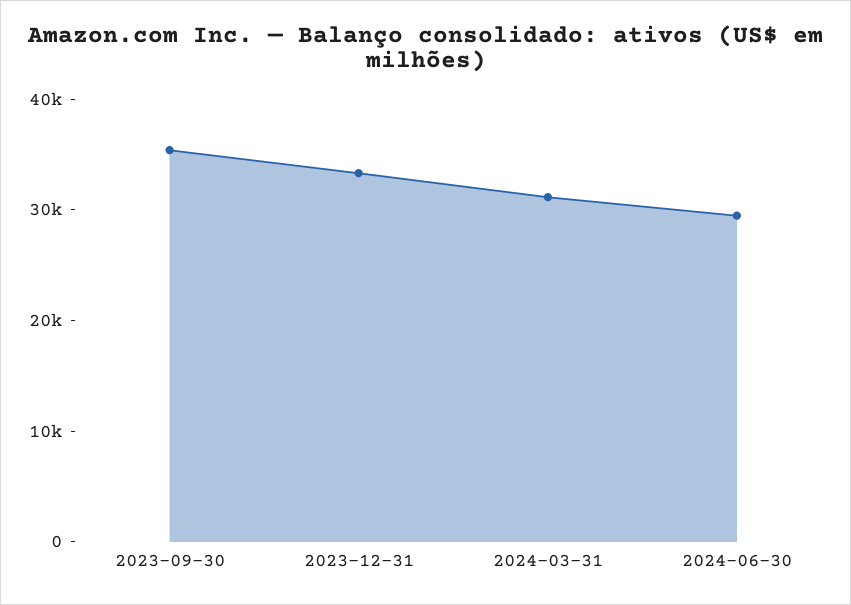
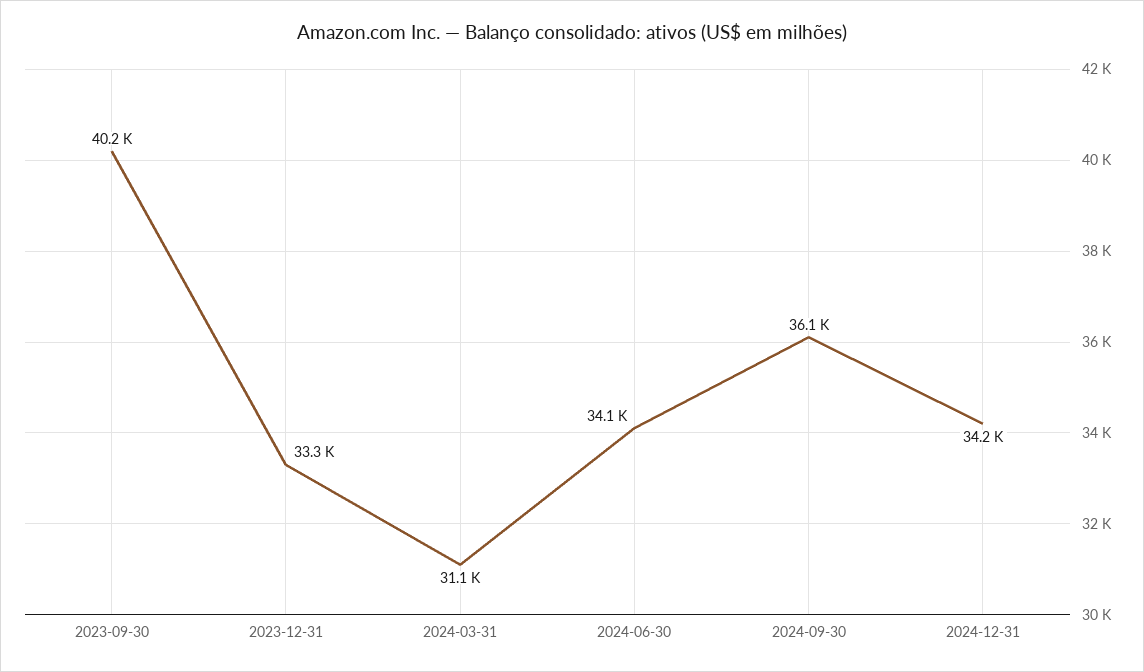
2023-09-30: 36000 -> 40200
2024-06-30: 30000 -> 34100
2024-09-30: none -> 36100
2024-12-31: none -> 34200

